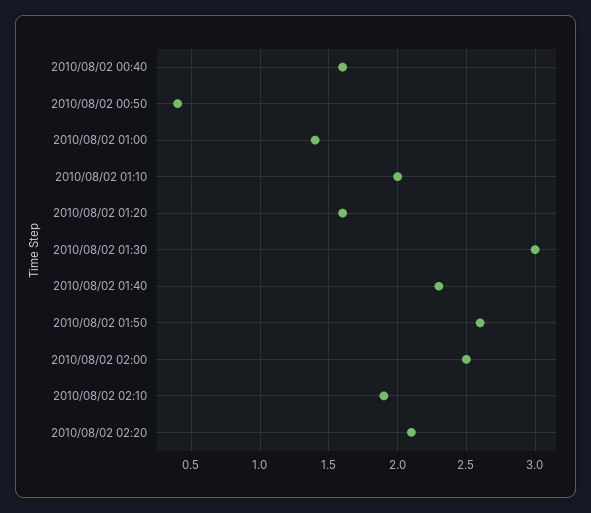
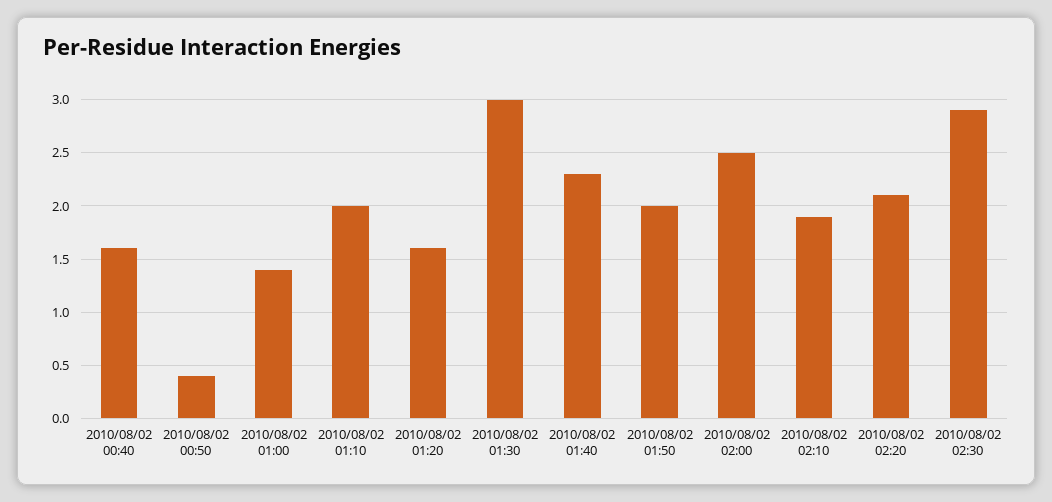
2010/08/02 01:50: 2.6 -> 2
2010/08/02 02:30: none -> 2.9

